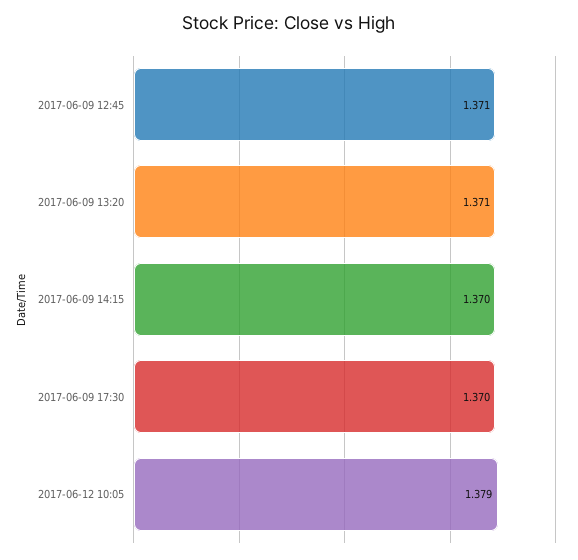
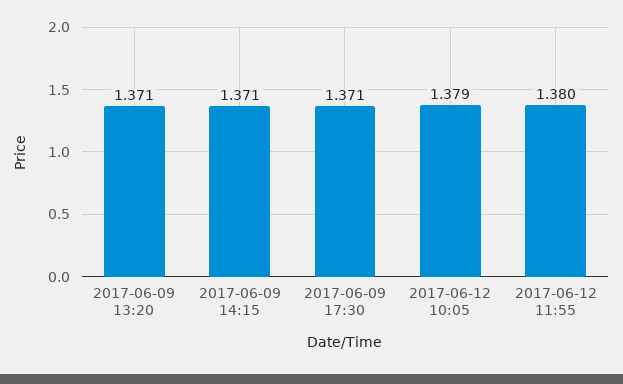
2017-06-09 12:45: 1.371 -> none
2017-06-09 14:15: 1.37 -> 1.371
2017-06-09 17:30: 1.37 -> 1.371
2017-06-12 11:55: none -> 1.38

